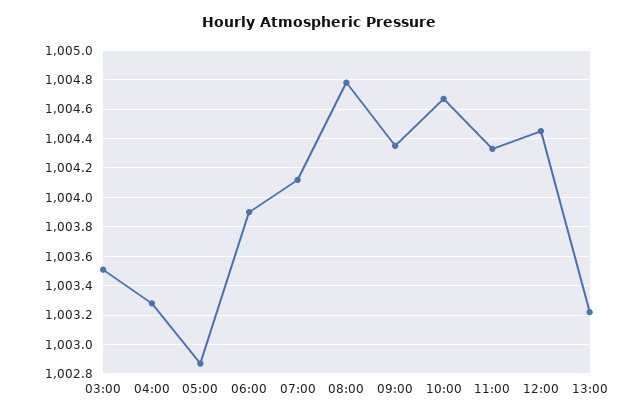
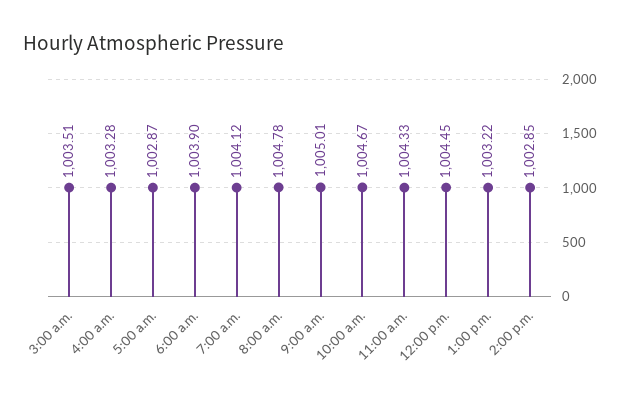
09:00: 1004.35 -> 1005.01
2:00 p.m.: none -> 1002.85

